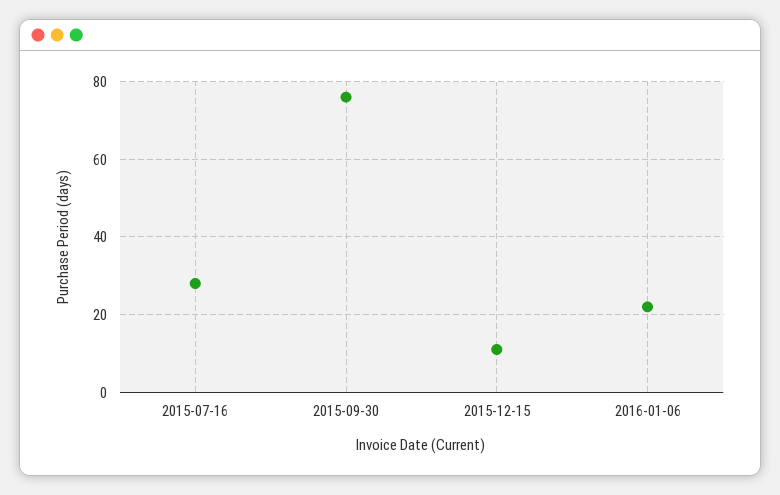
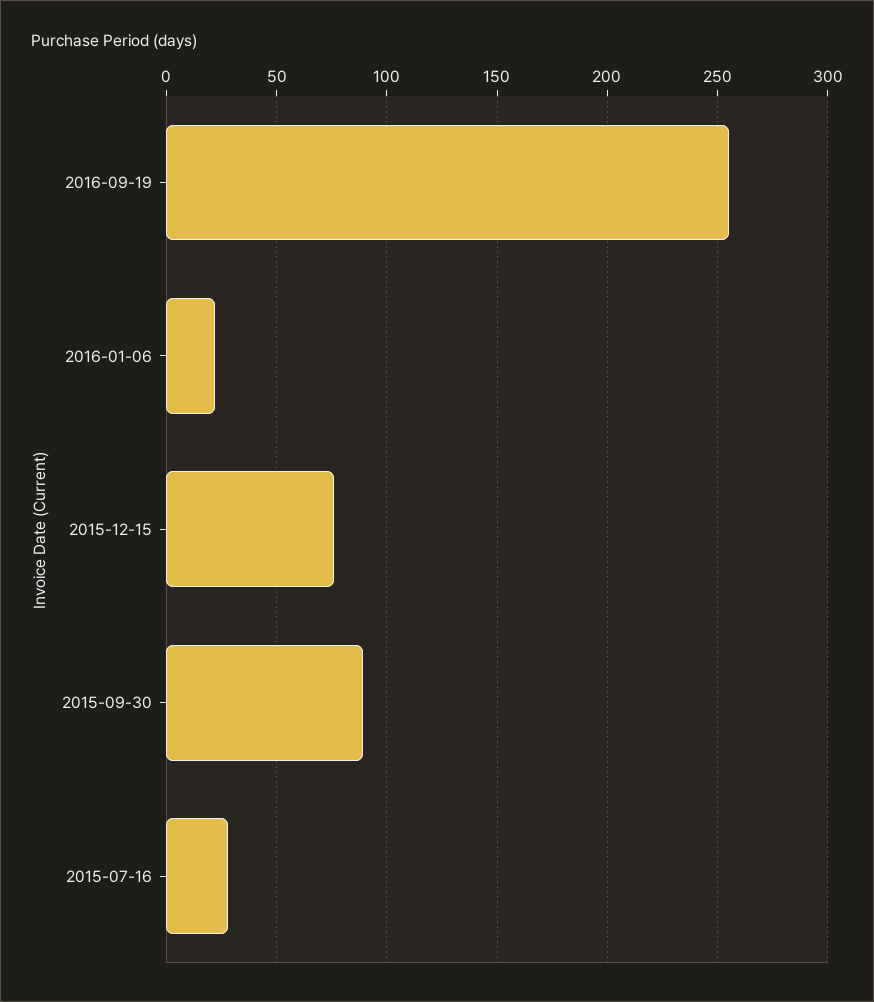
2015-09-30: 75 -> 90
2015-12-15: 10 -> 75
2016-09-19: none -> 255

